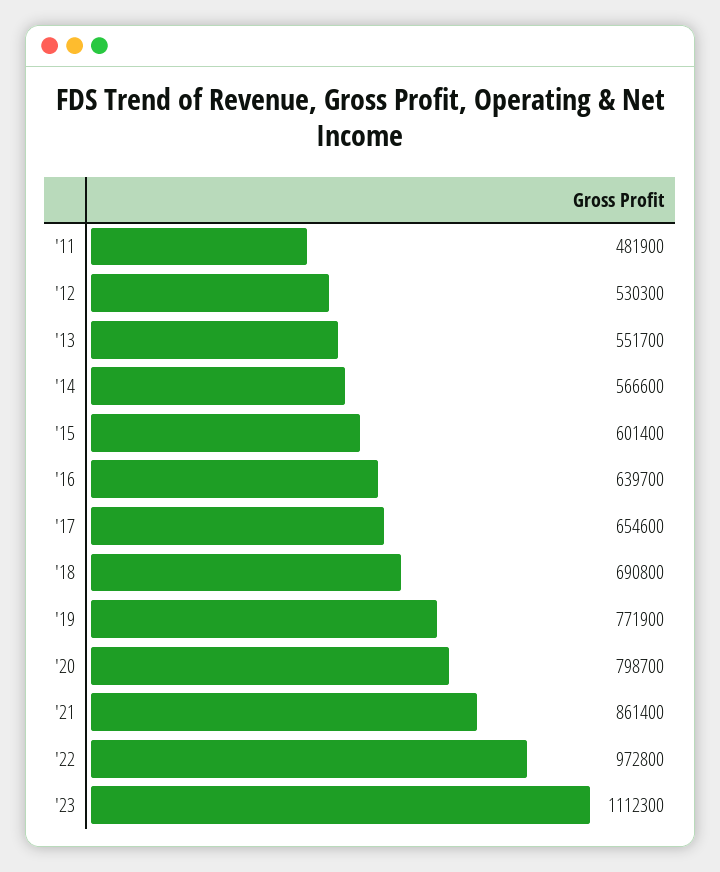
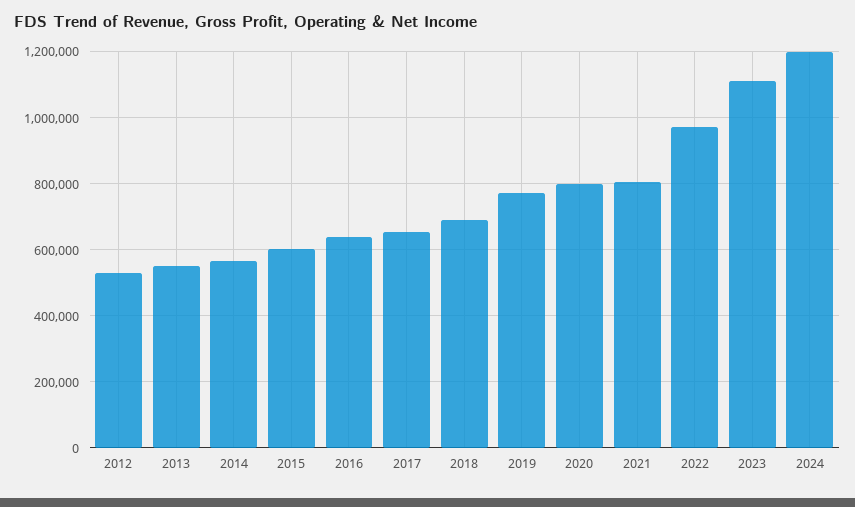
'11: 481900 -> none
'21: 861400 -> 800000
2024: none -> 1200000

